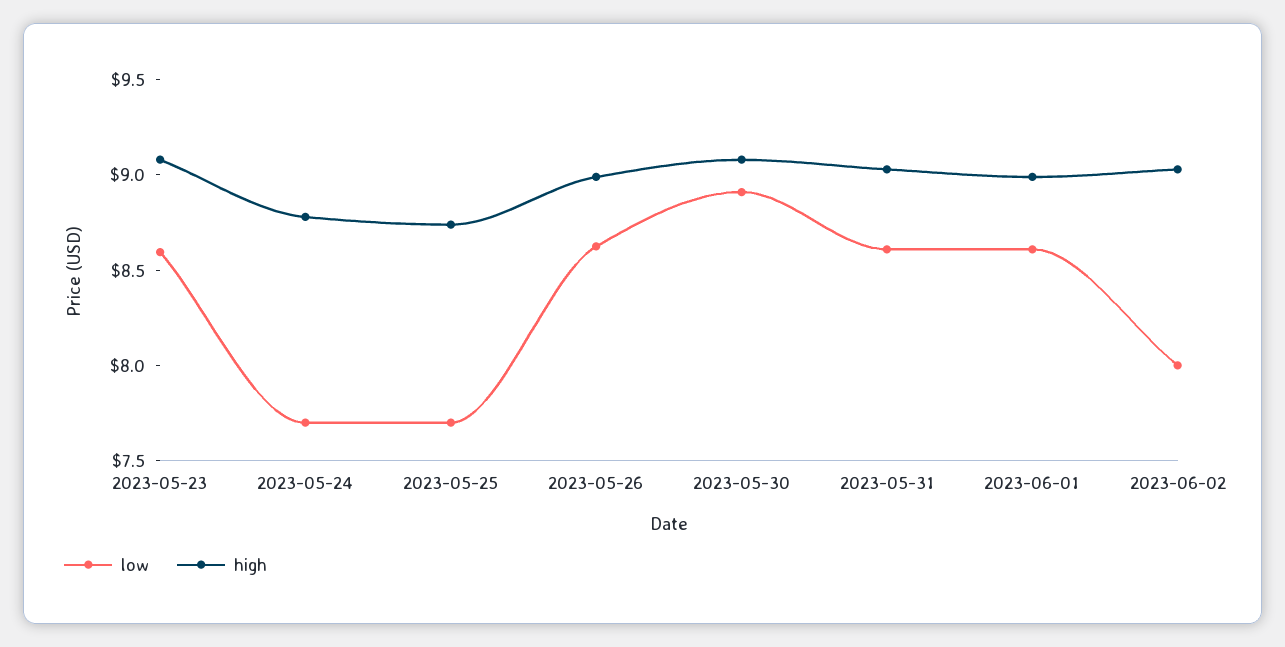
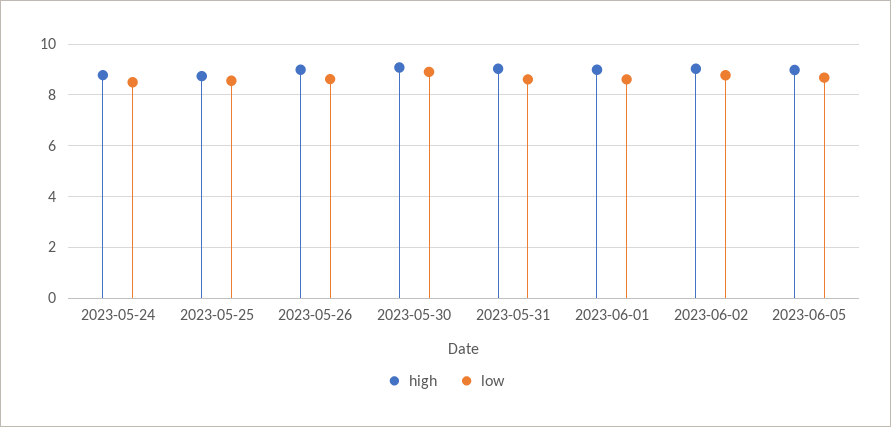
low, 2023-05-23: 8.6 -> none
high, 2023-05-23: 9.1 -> none
low, 2023-05-24: 7.7 -> 8.5
low, 2023-05-25: 7.7 -> 8.5
low, 2023-06-02: 8 -> 8.75
high, 2023-06-05: none -> 9
low, 2023-06-05: none -> 8.75

